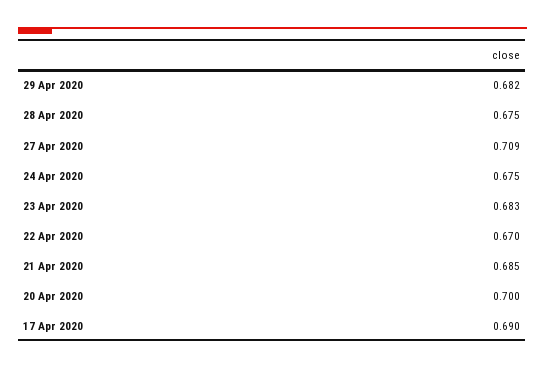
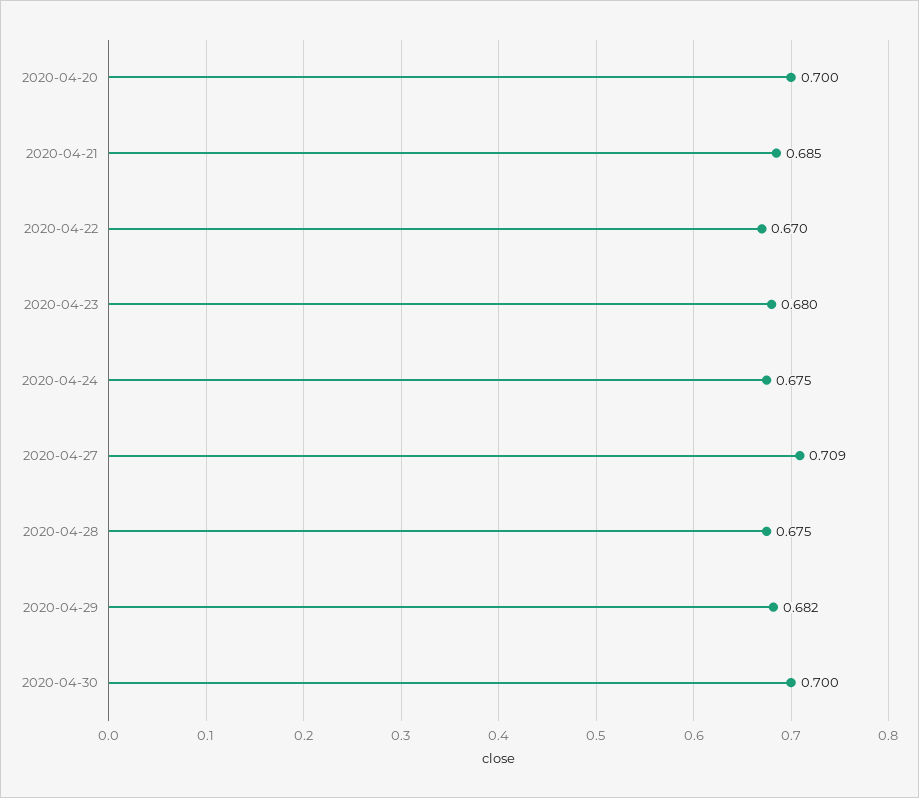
23 Apr 2020: 0.683 -> 0.68
17 Apr 2020: 0.69 -> none
2020-04-30: none -> 0.7

